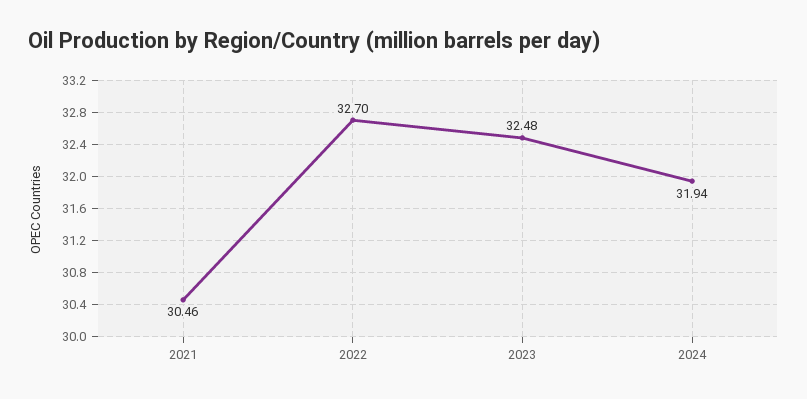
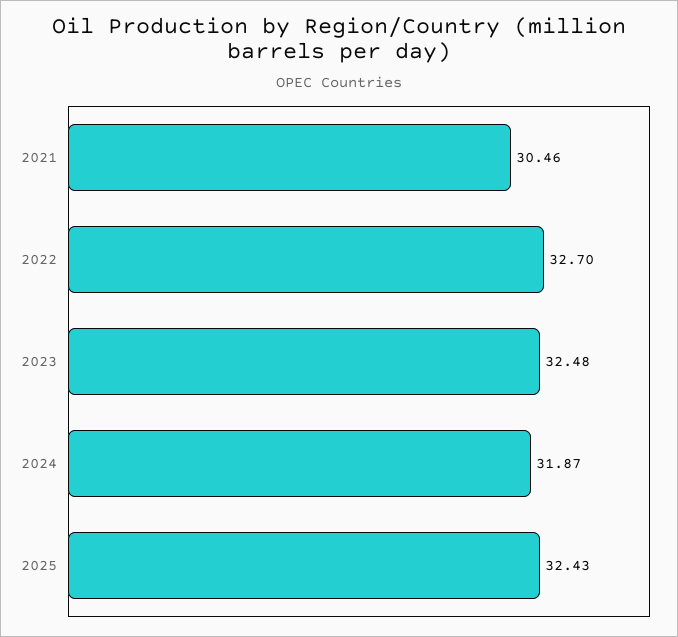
2024: 31.94 -> 31.87
2025: none -> 32.43

